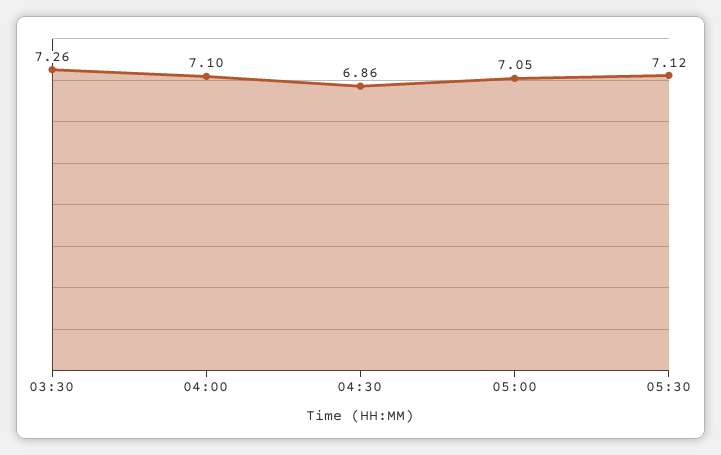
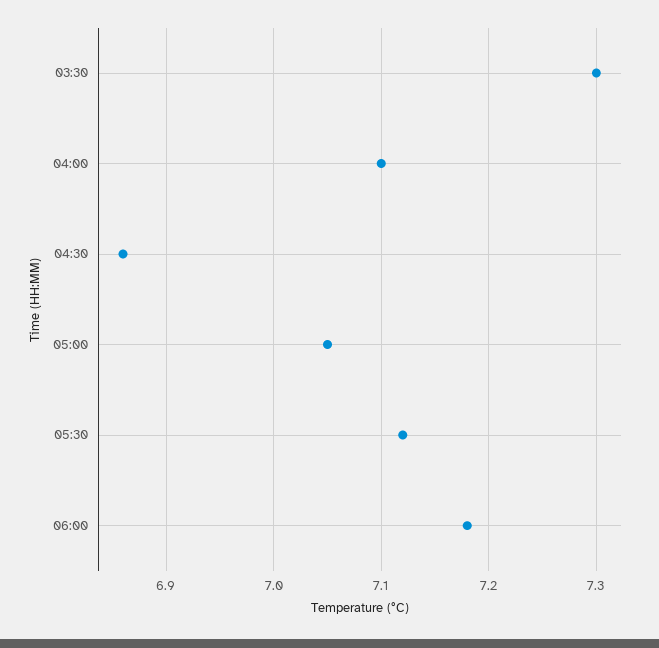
03:30: 7.26 -> 7.3
06:00: none -> 7.18

